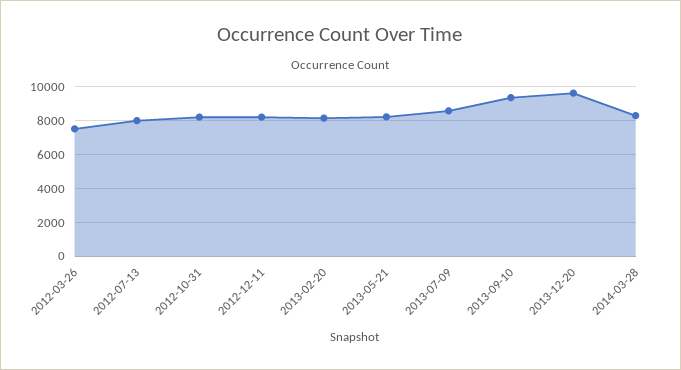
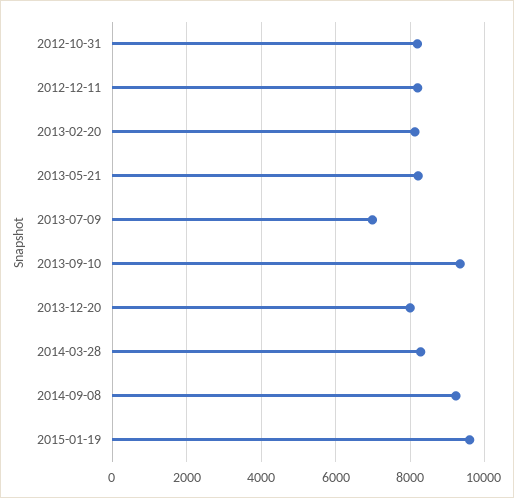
2012-03-26: 7500 -> none
2012-07-13: 8000 -> none
2013-07-09: 8500 -> 7000
2013-12-20: 9500 -> 8000
2014-09-08: none -> 9200
2015-01-19: none -> 9600

